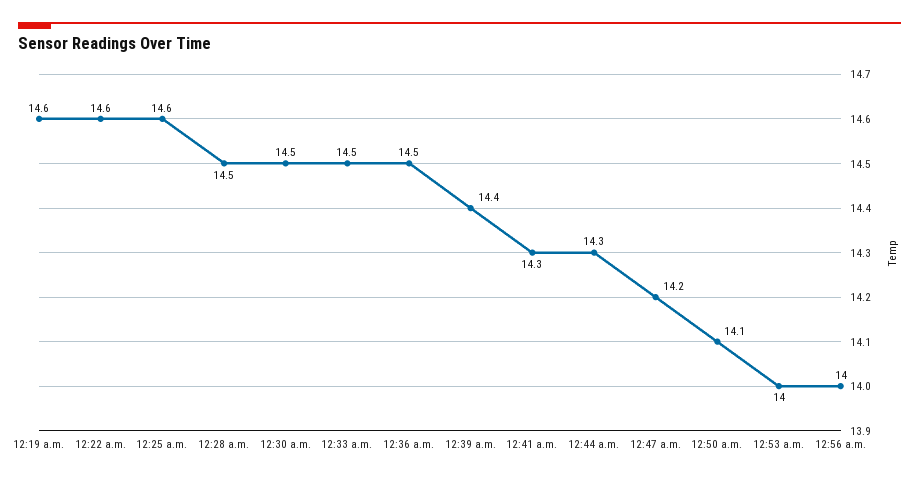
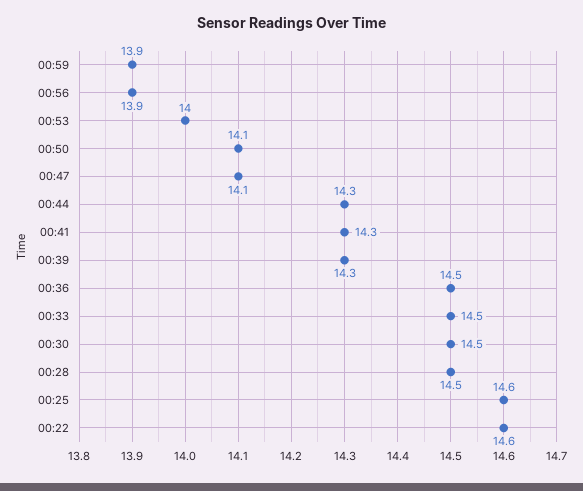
12:19 a.m.: 14.6 -> none
12:39 a.m.: 14.4 -> 14.3
12:47 a.m.: 14.2 -> 14.1
12:56 a.m.: 14 -> 13.9
00:59: none -> 13.9

